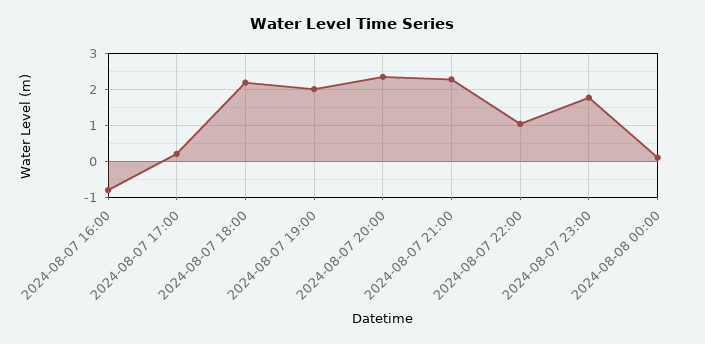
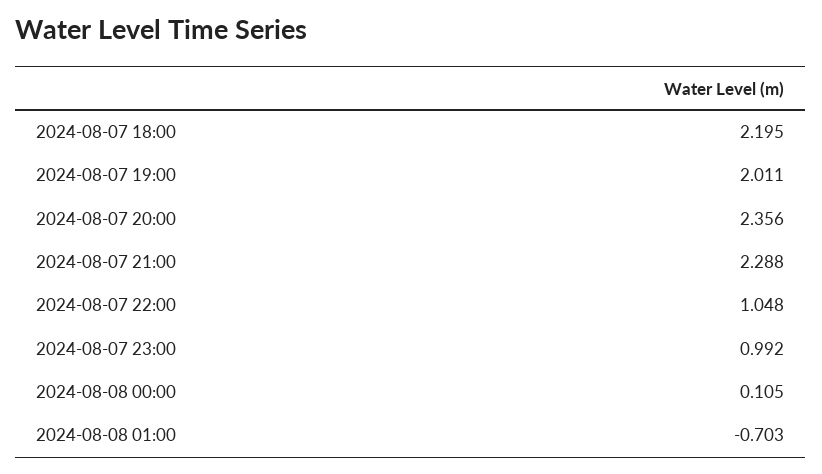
2024-08-07 16:00: -0.8 -> none
2024-08-07 17:00: 0.2 -> none
2024-08-07 23:00: 1.8 -> 0.992
2024-08-08 01:00: none -> -0.703

